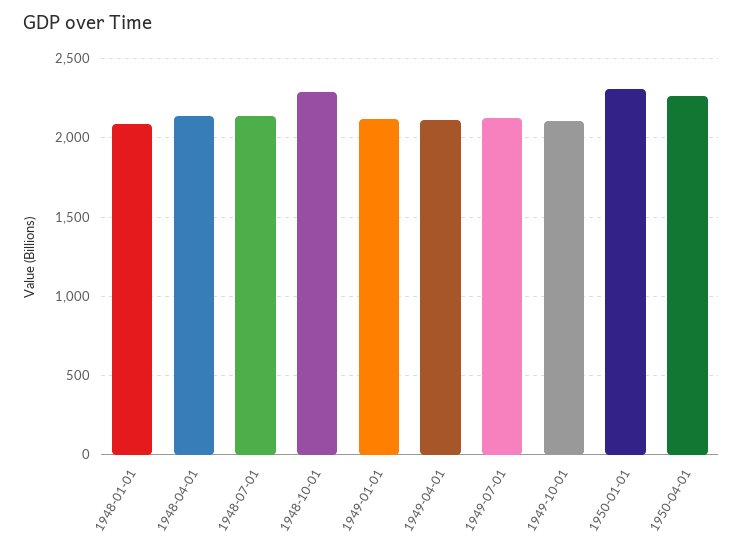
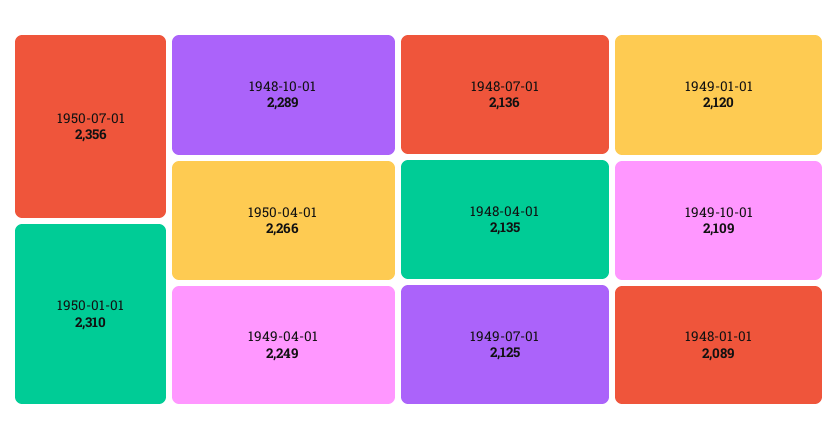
1949-04-01: 2100 -> 2249
1950-07-01: none -> 2356

